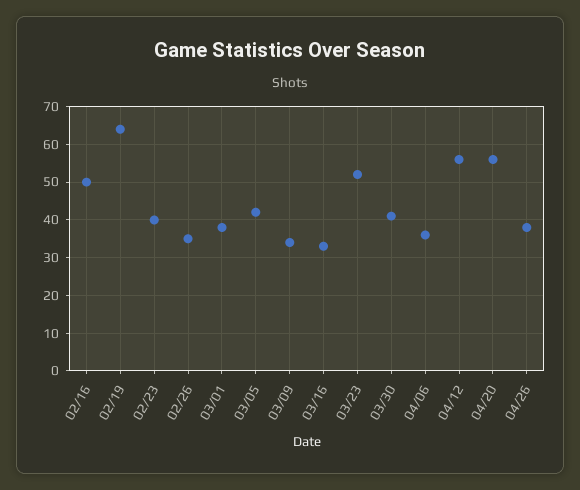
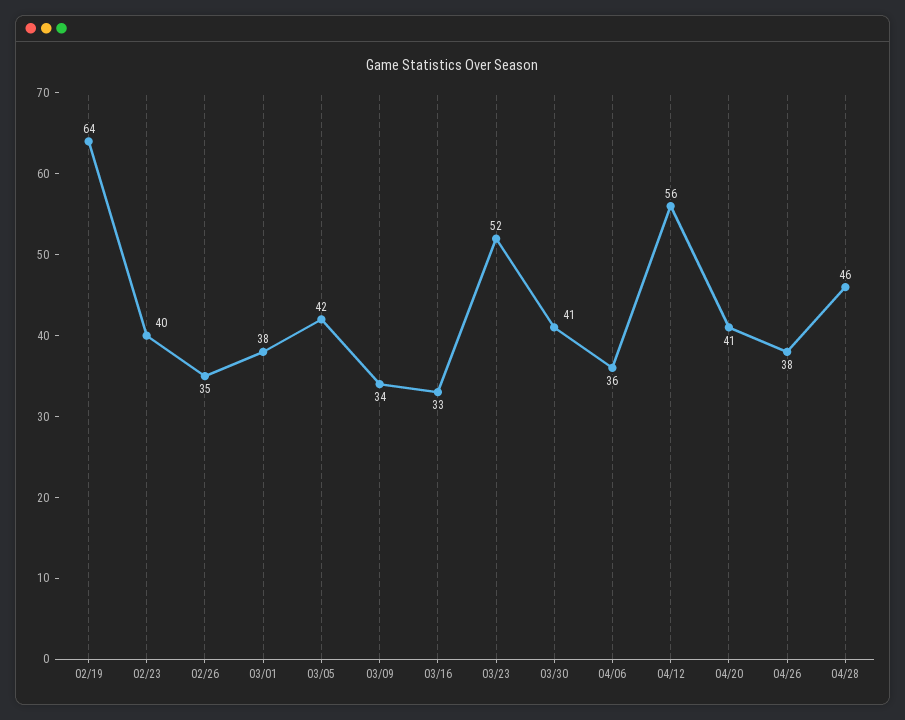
02/16: 50 -> none
04/20: 55 -> 41
04/28: none -> 46

